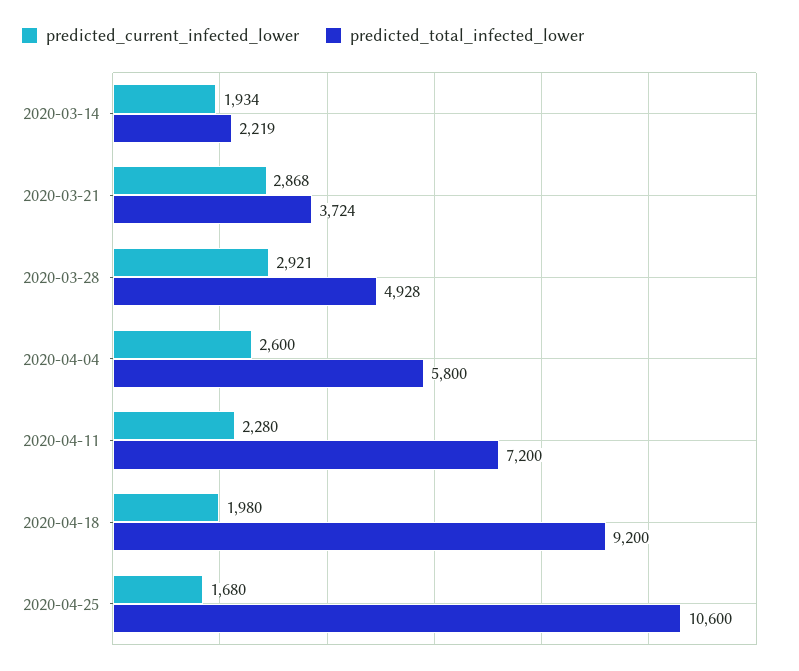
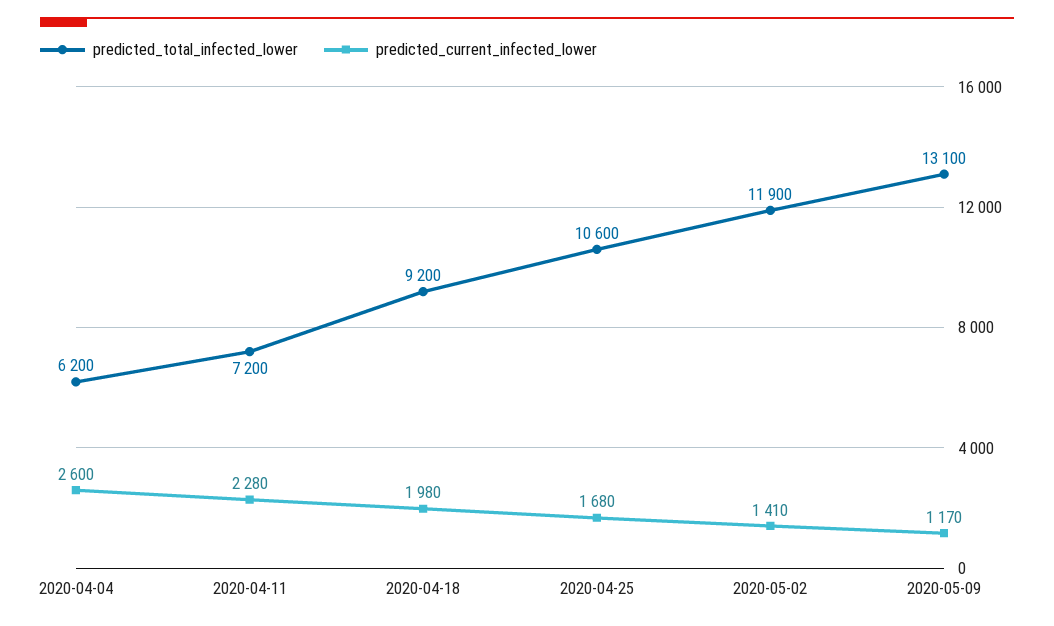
predicted_current_infected_lower, 2020-03-14: 1934 -> none
predicted_total_infected_lower, 2020-03-14: 2219 -> none
predicted_current_infected_lower, 2020-03-21: 2868 -> none
predicted_total_infected_lower, 2020-03-21: 3724 -> none
predicted_current_infected_lower, 2020-03-28: 2921 -> none
predicted_total_infected_lower, 2020-03-28: 4928 -> none
predicted_total_infected_lower, 2020-04-04: 5800 -> 6200
predicted_total_infected_lower, 2020-05-02: none -> 11900
predicted_current_infected_lower, 2020-05-02: none -> 1410
predicted_total_infected_lower, 2020-05-09: none -> 13100
predicted_current_infected_lower, 2020-05-09: none -> 1170

